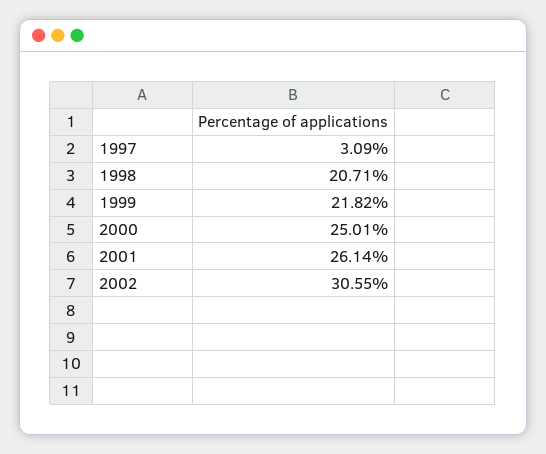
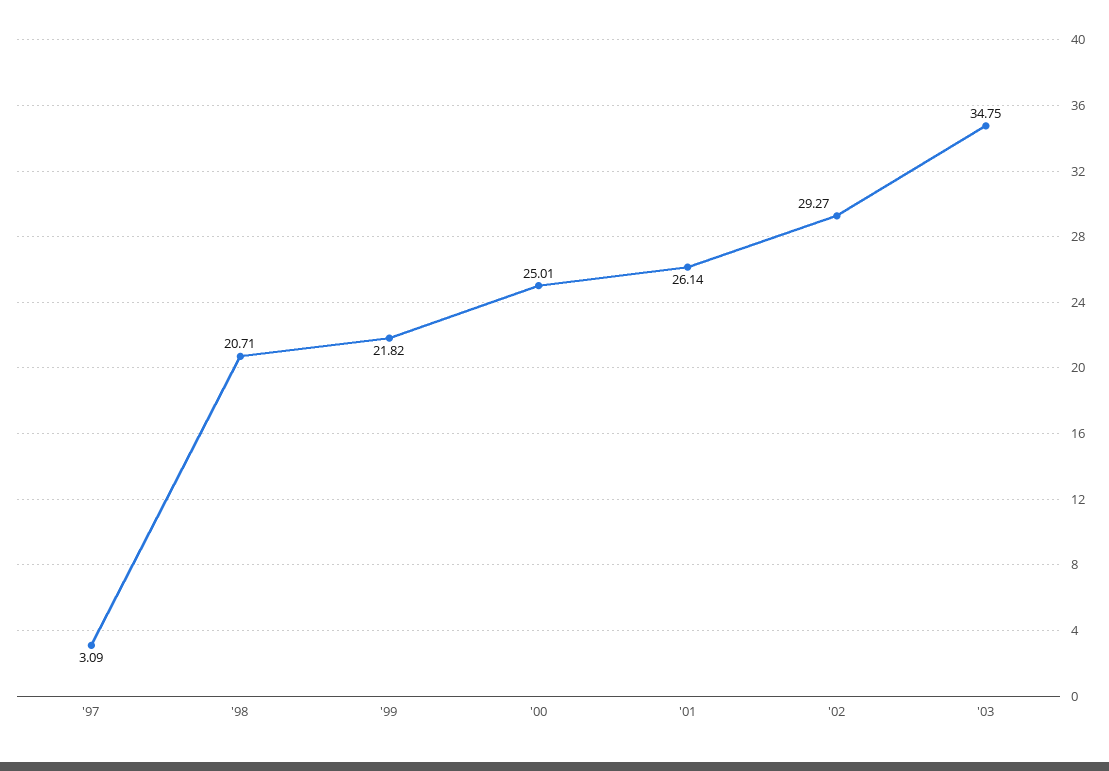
2002: 30.55 -> 29.27
'03: none -> 34.75

